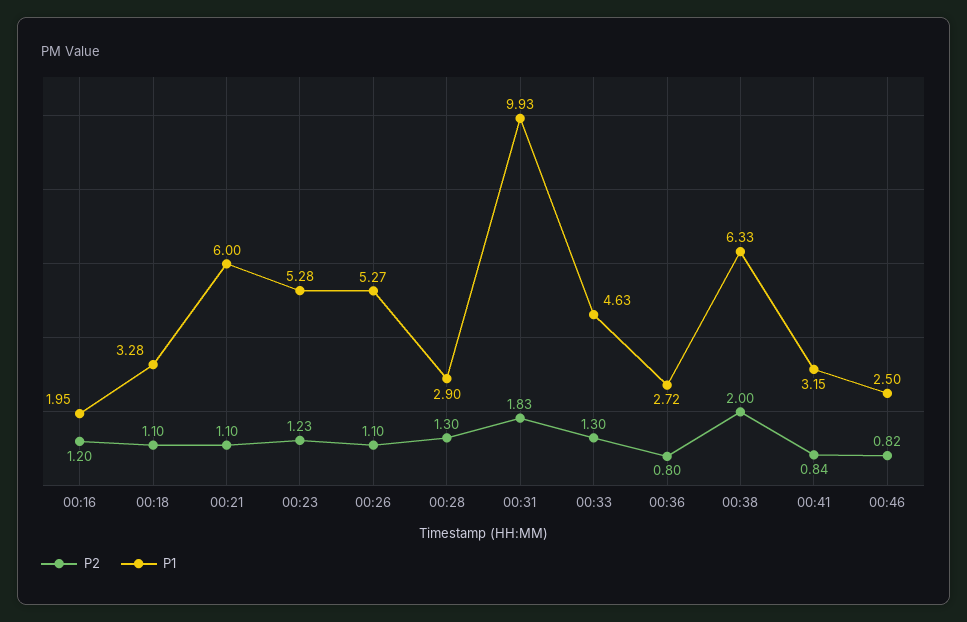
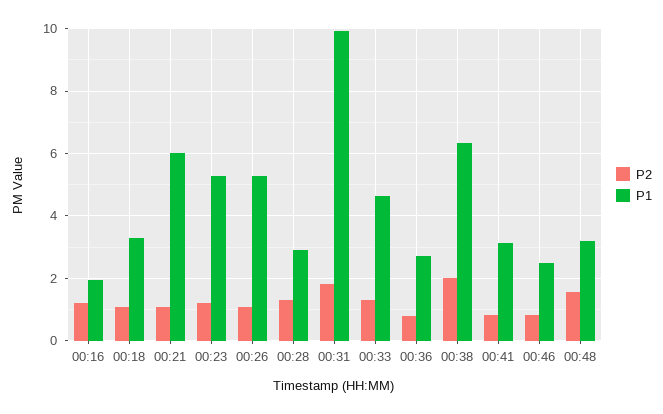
P2, 00:48: none -> 1.6
P1, 00:48: none -> 3.2

